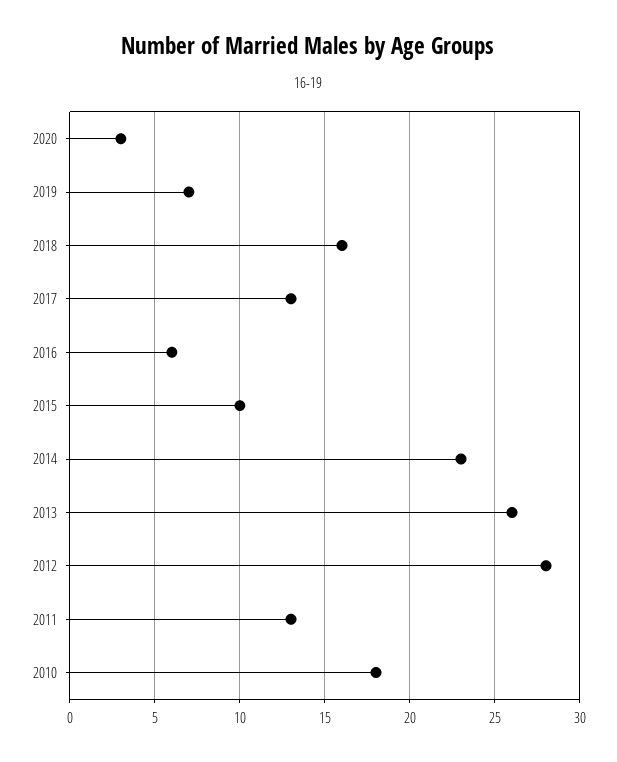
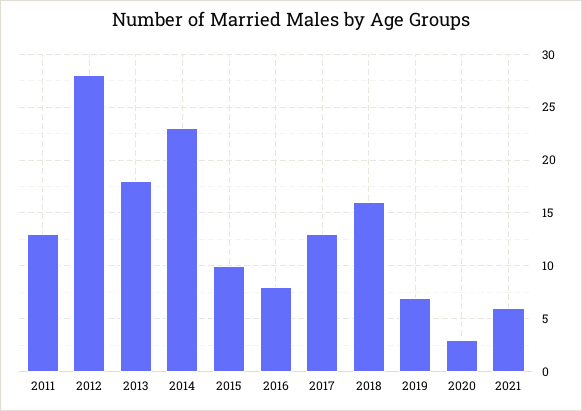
2016: 6 -> 8
2013: 26 -> 18
2010: 18 -> none
2021: none -> 6

